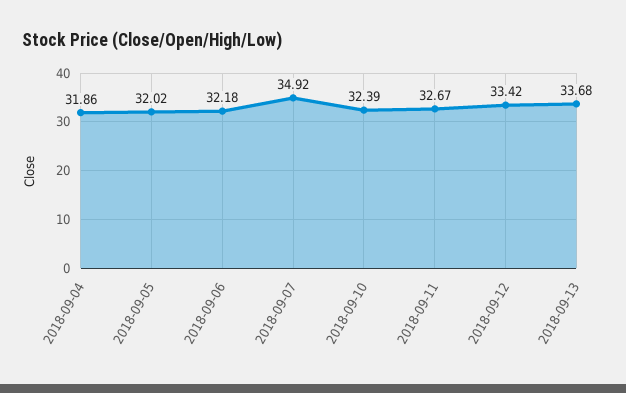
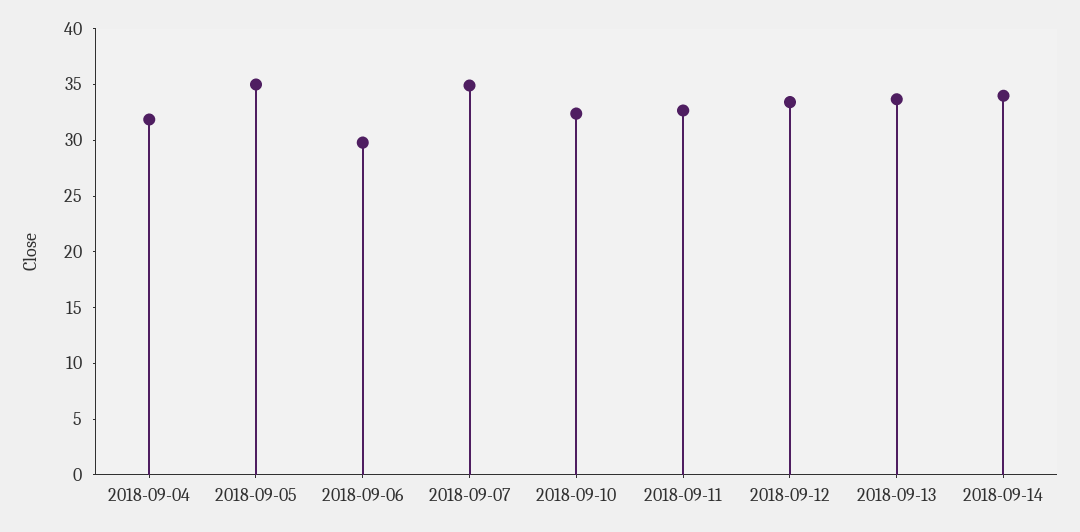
2018-09-05: 32.02 -> 35
2018-09-06: 32.18 -> 30
2018-09-14: none -> 34

